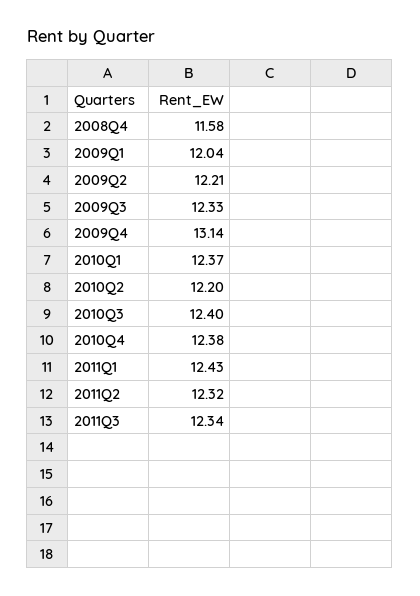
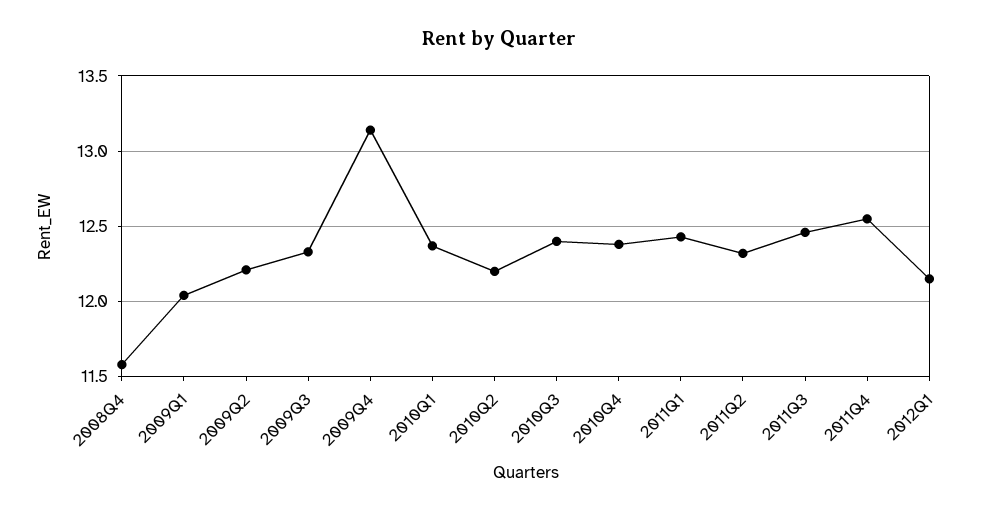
2011Q3: 12.34 -> 12.45
2011Q4: none -> 12.55
2012Q1: none -> 12.15

